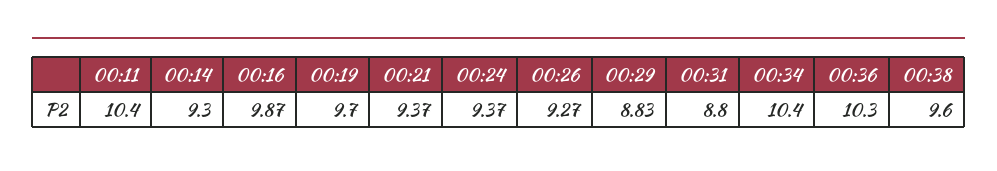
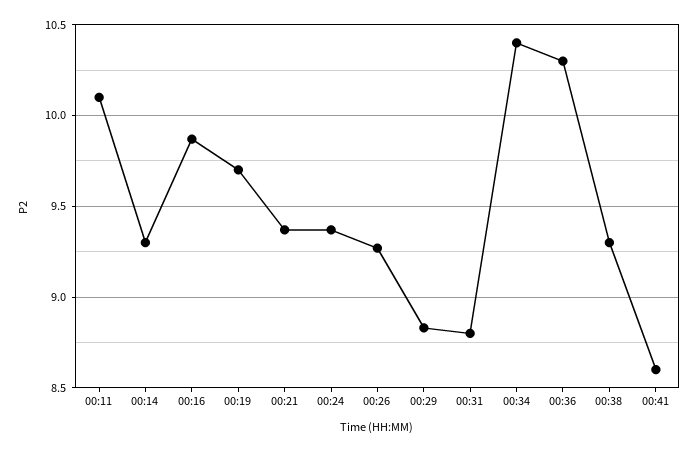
00:11: 10.4 -> 10.1
00:38: 9.6 -> 9.3
00:41: none -> 8.6

